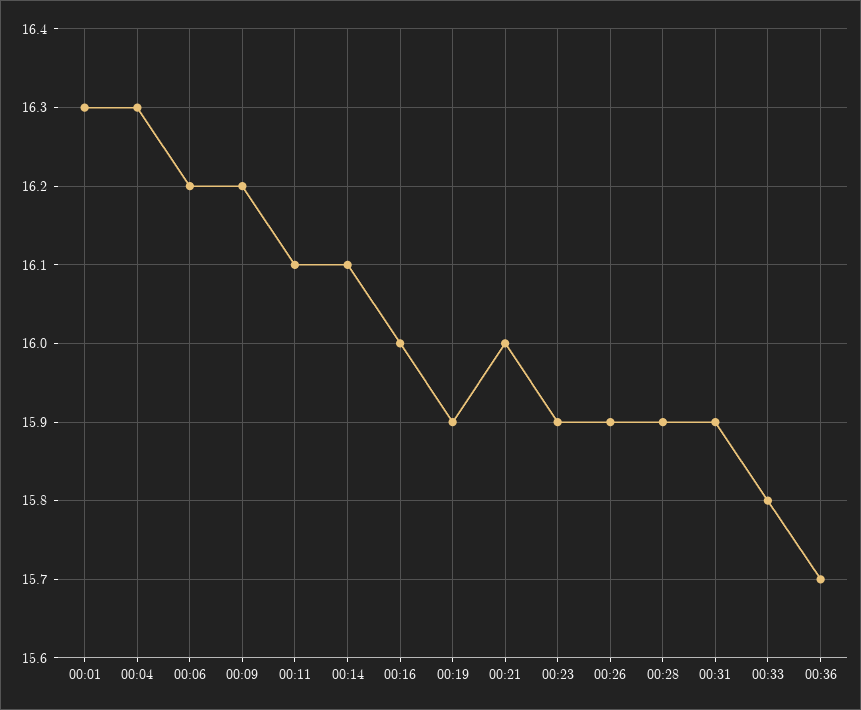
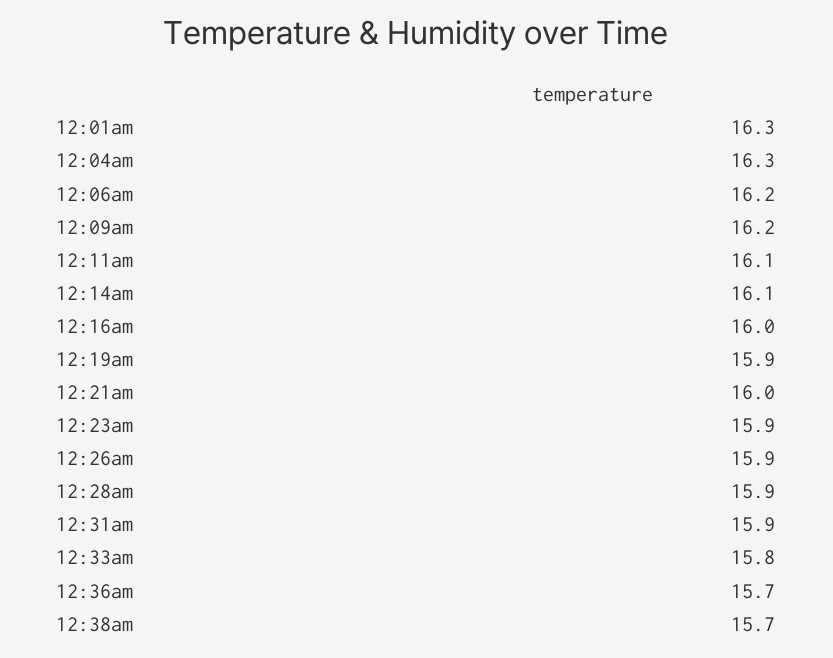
12:38am: none -> 15.7

